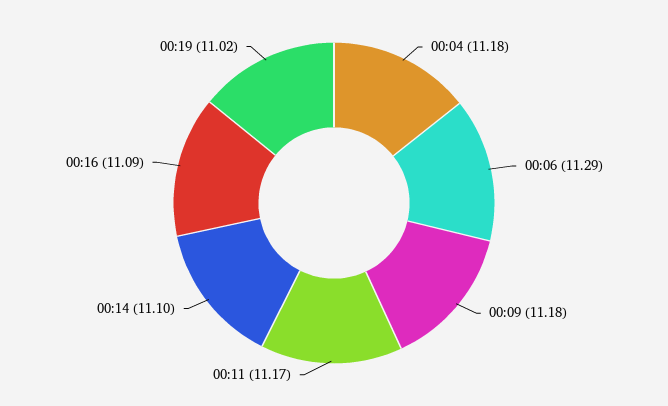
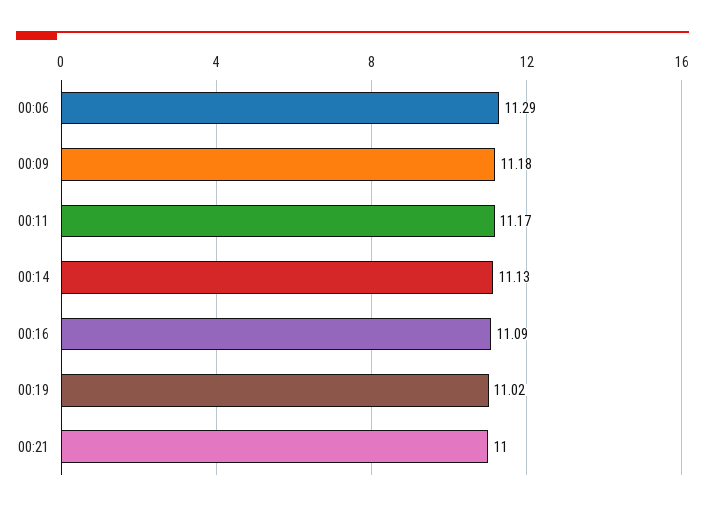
00:04: 11.18 -> none
00:14: 11.1 -> 11.13
00:21: none -> 11

